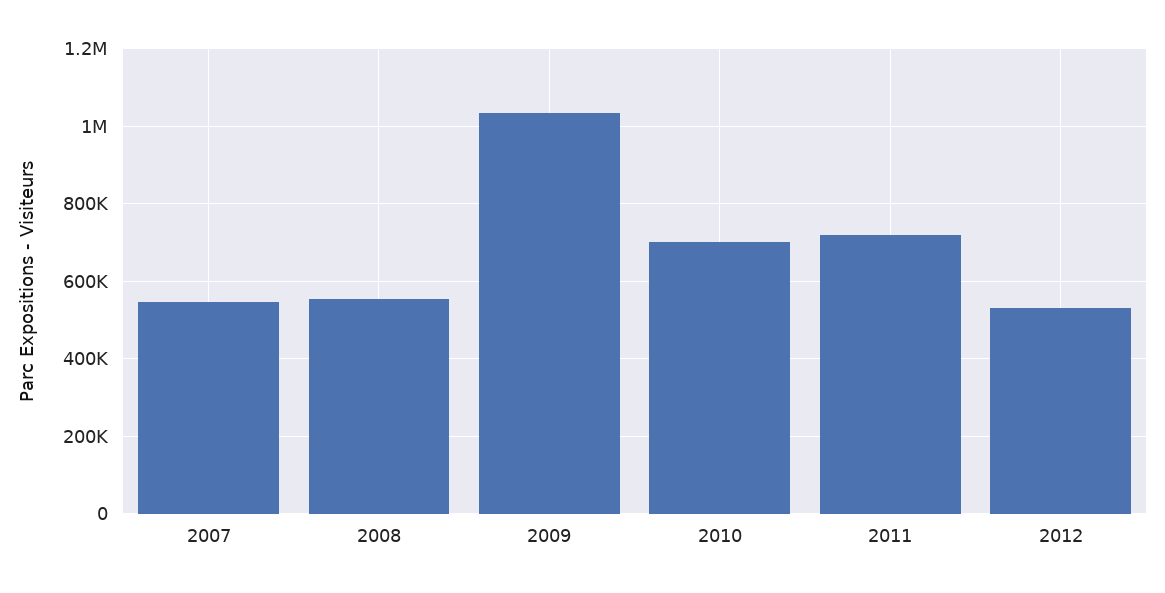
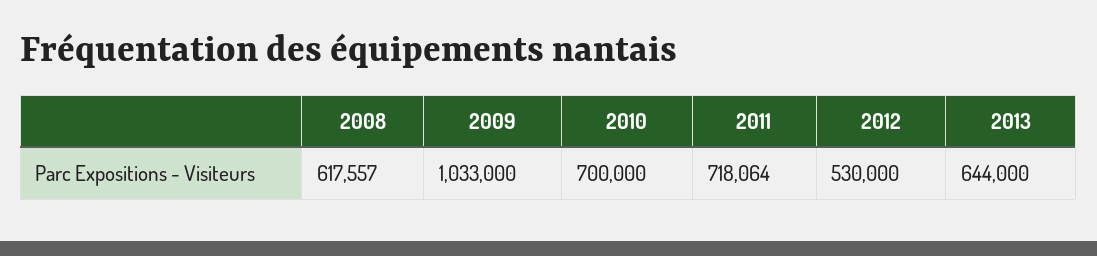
2007: 540000 -> none
2008: 560000 -> 617557
2013: none -> 644000

